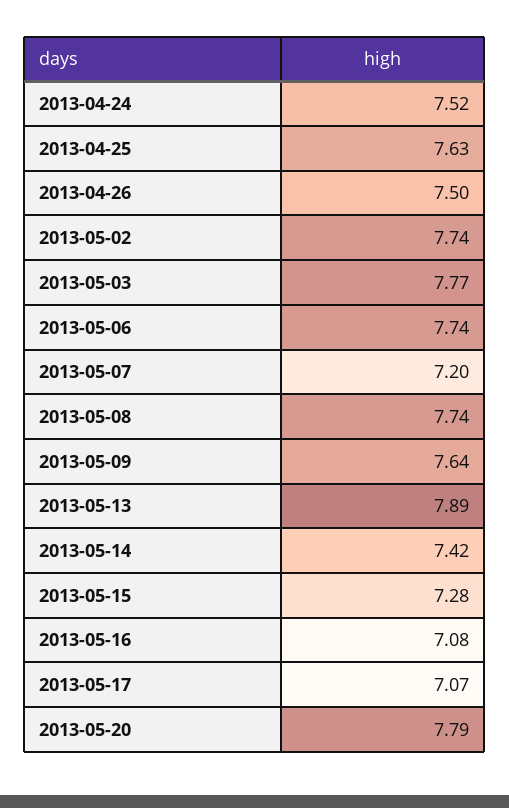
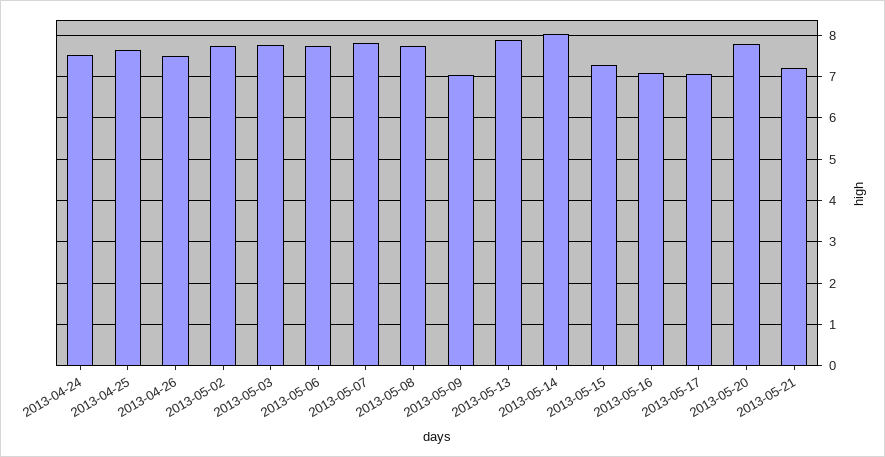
2013-05-07: 7.2 -> 7.8
2013-05-09: 7.64 -> 7
2013-05-14: 7.42 -> 8
2013-05-21: none -> 7.2

